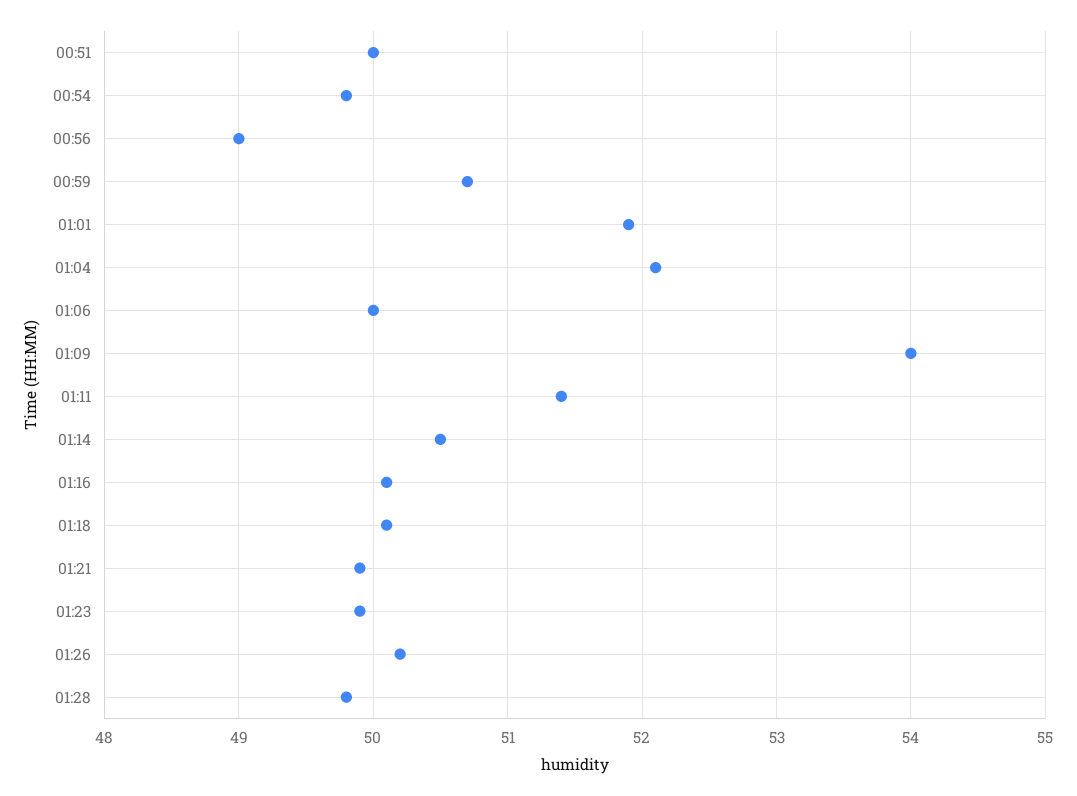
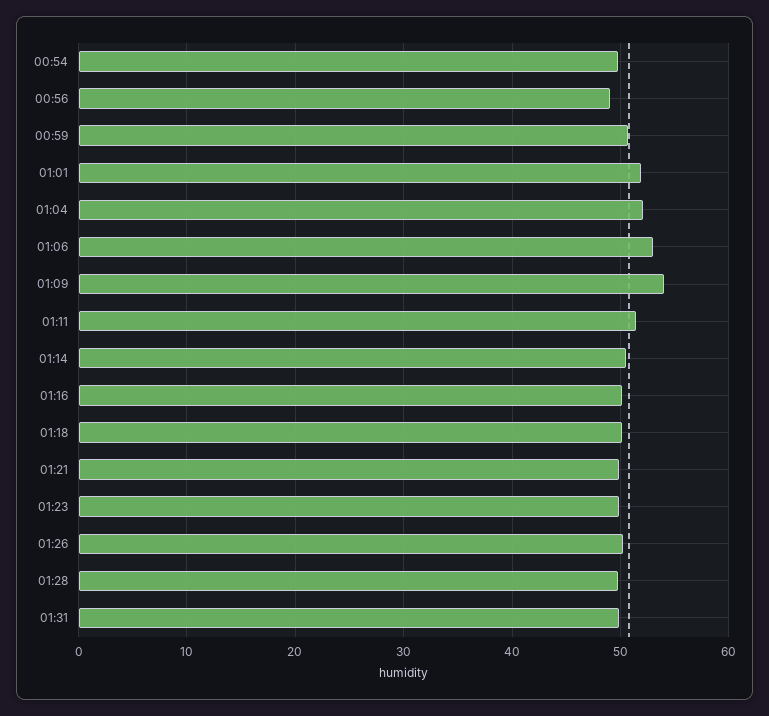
00:51: 50 -> none
01:06: 50 -> 53
01:31: none -> 50

